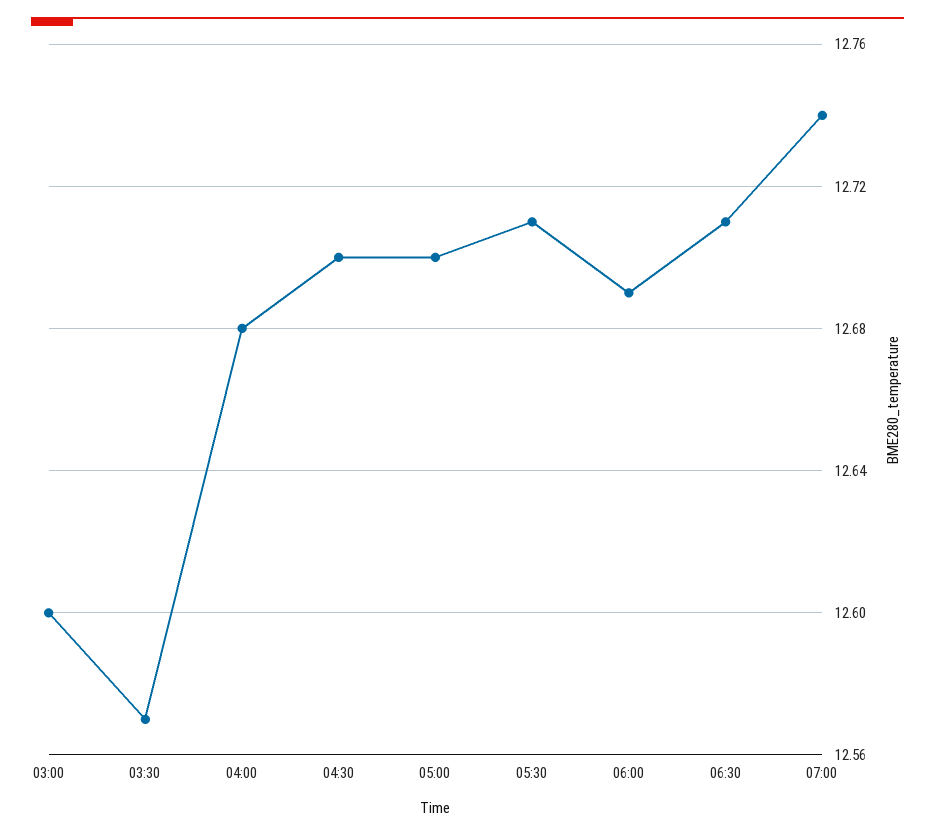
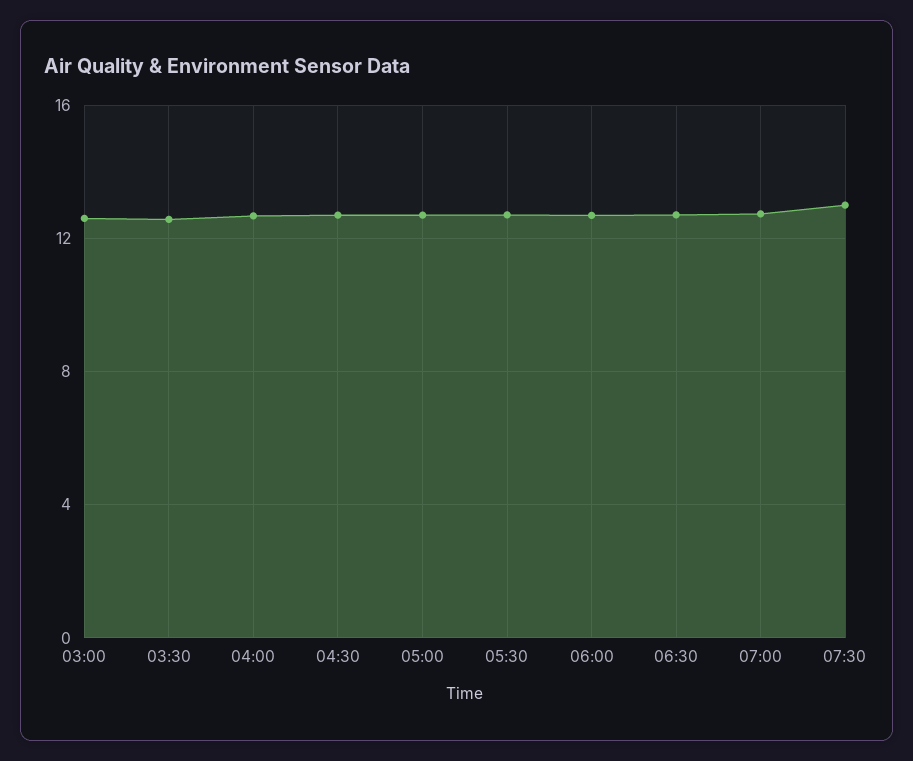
07:30: none -> 13

